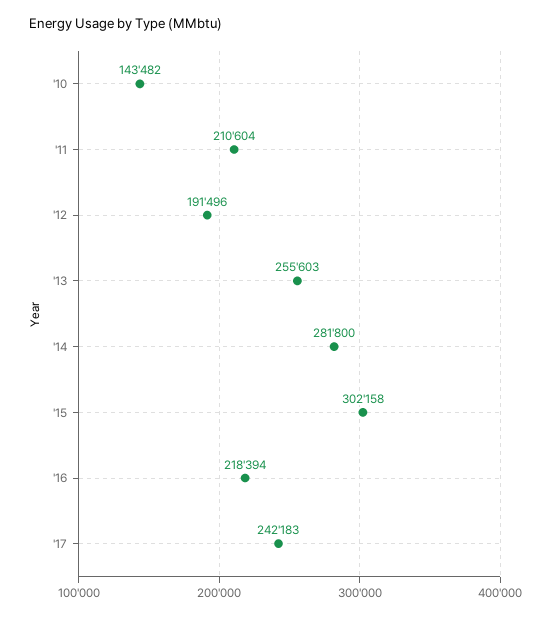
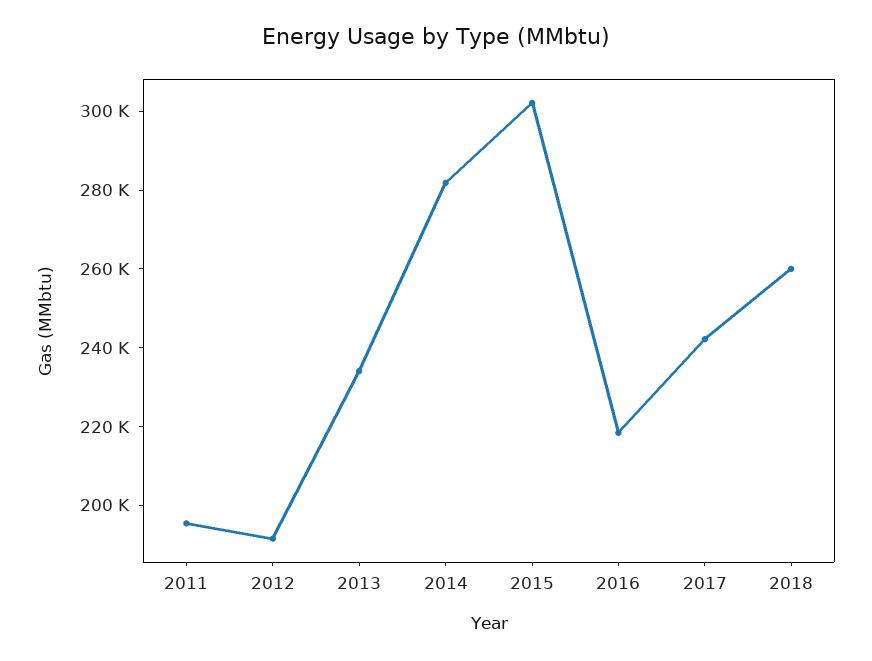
'10: 143482 -> none
'11: 210604 -> 195000
'13: 255603 -> 235000
2018: none -> 260000

